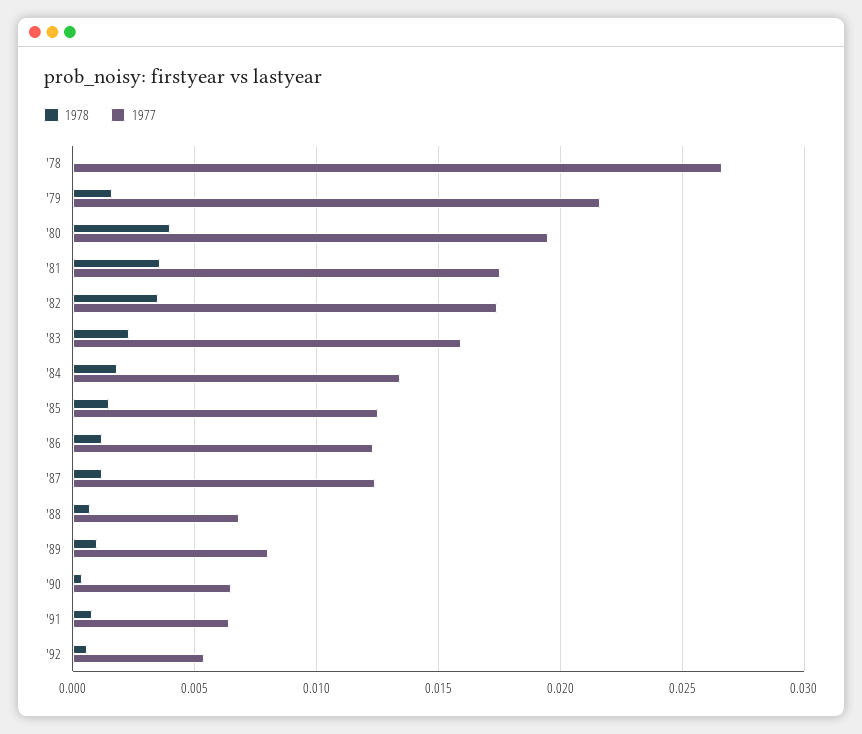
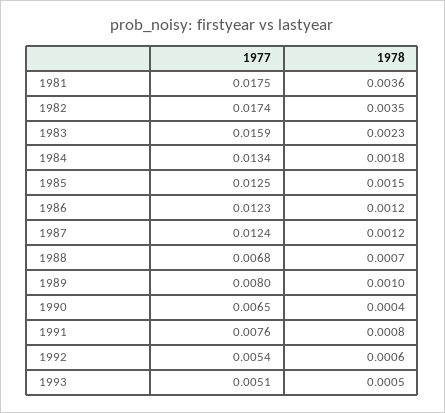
1978, '78: 0 -> none
1977, '78: 0.0265 -> none
1978, '79: 0.0015 -> none
1977, '79: 0.0215 -> none
1978, '80: 0.004 -> none
1977, '80: 0.0195 -> none
1977, '91: 0.0065 -> 0.0076
1977, 1993: none -> 0.0051
1978, 1993: none -> 0.0005

